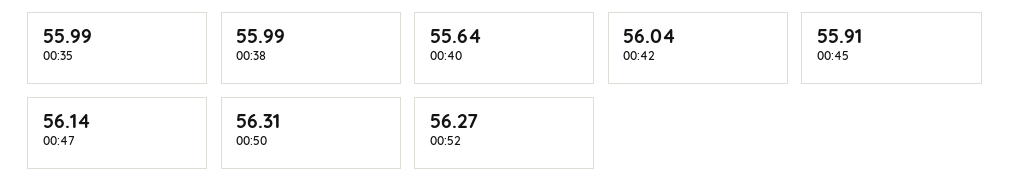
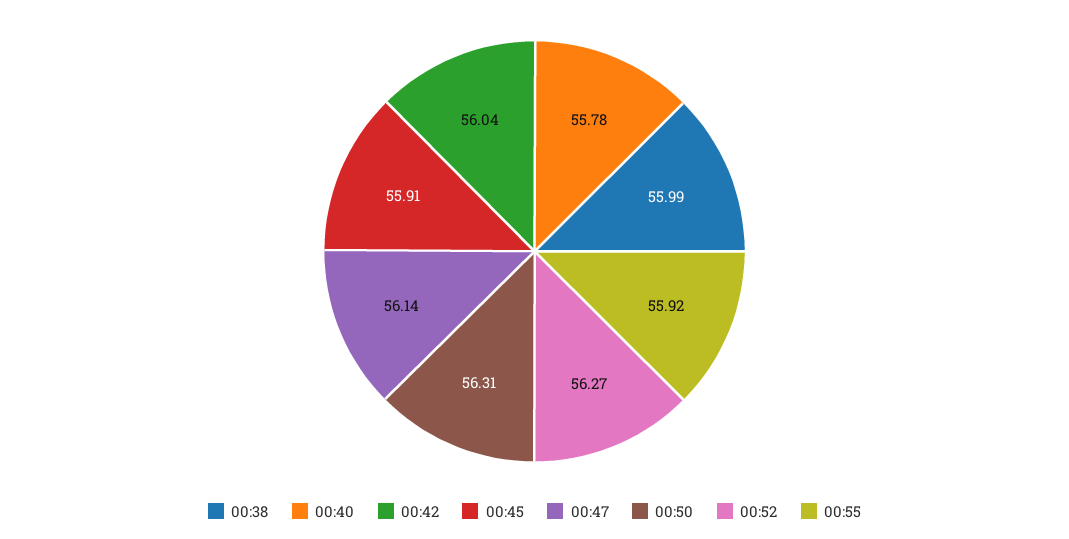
00:35: 55.99 -> none
00:40: 55.64 -> 55.78
00:55: none -> 55.92

